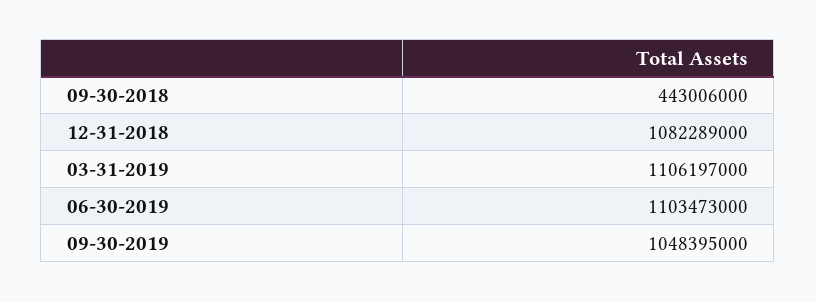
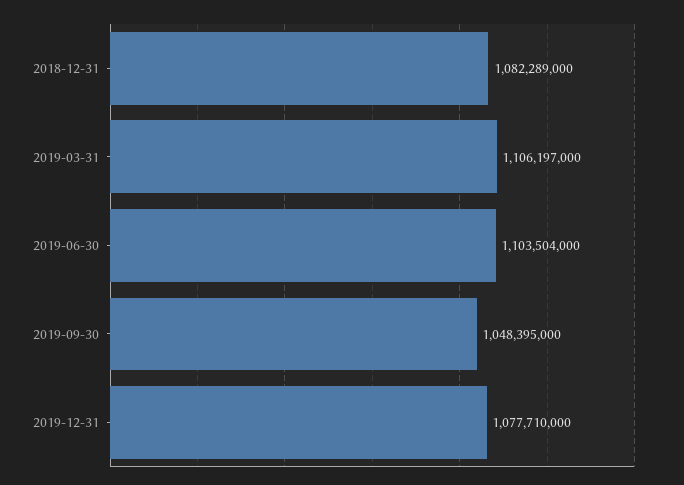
09-30-2018: 443006000 -> none
06-30-2019: 1103473000 -> 1103504000
2019-12-31: none -> 1077710000

